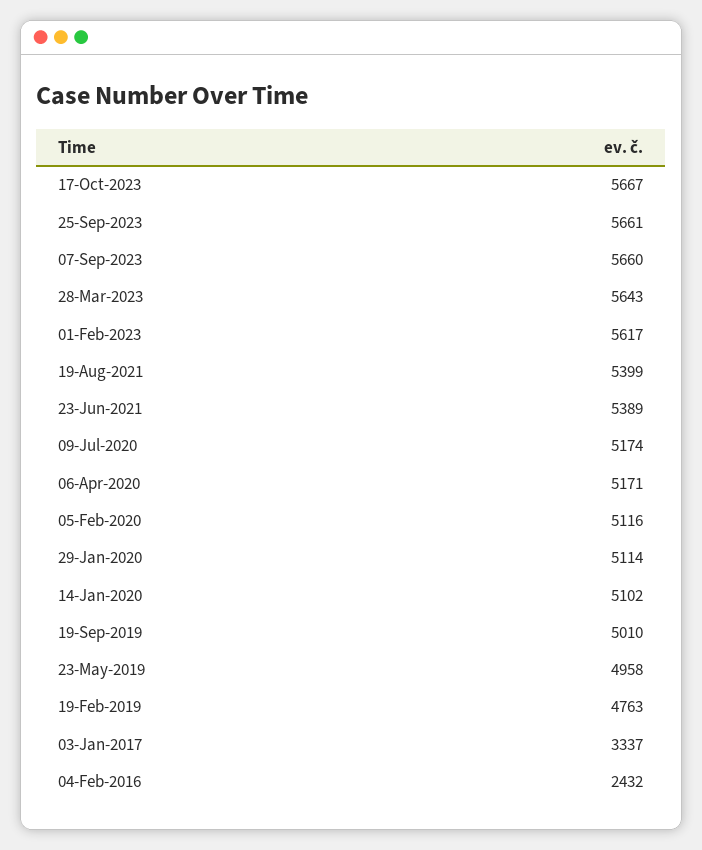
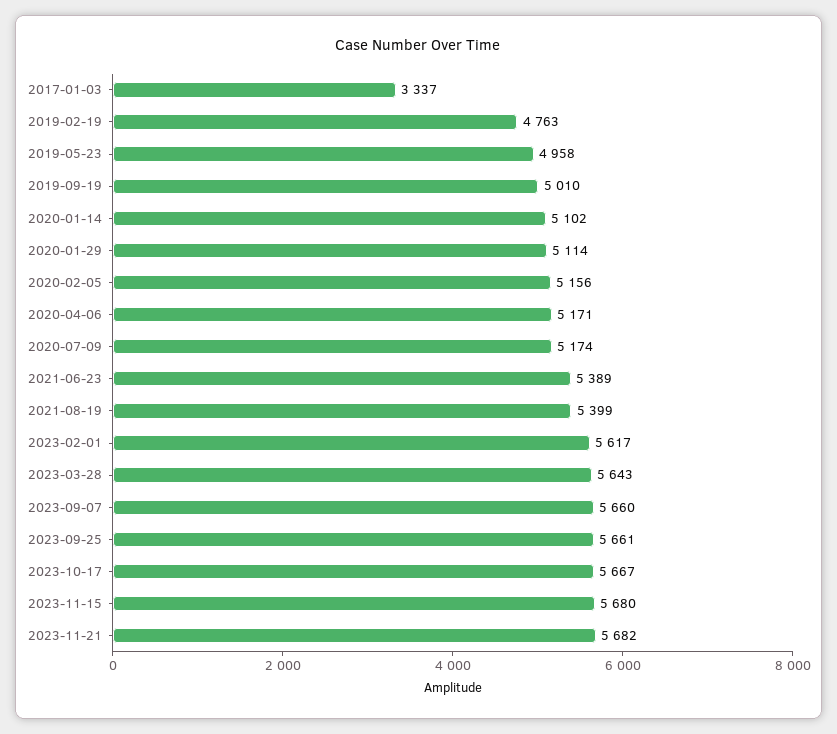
05-Feb-2020: 5116 -> 5156
04-Feb-2016: 2432 -> none
2023-11-15: none -> 5680
2023-11-21: none -> 5682

